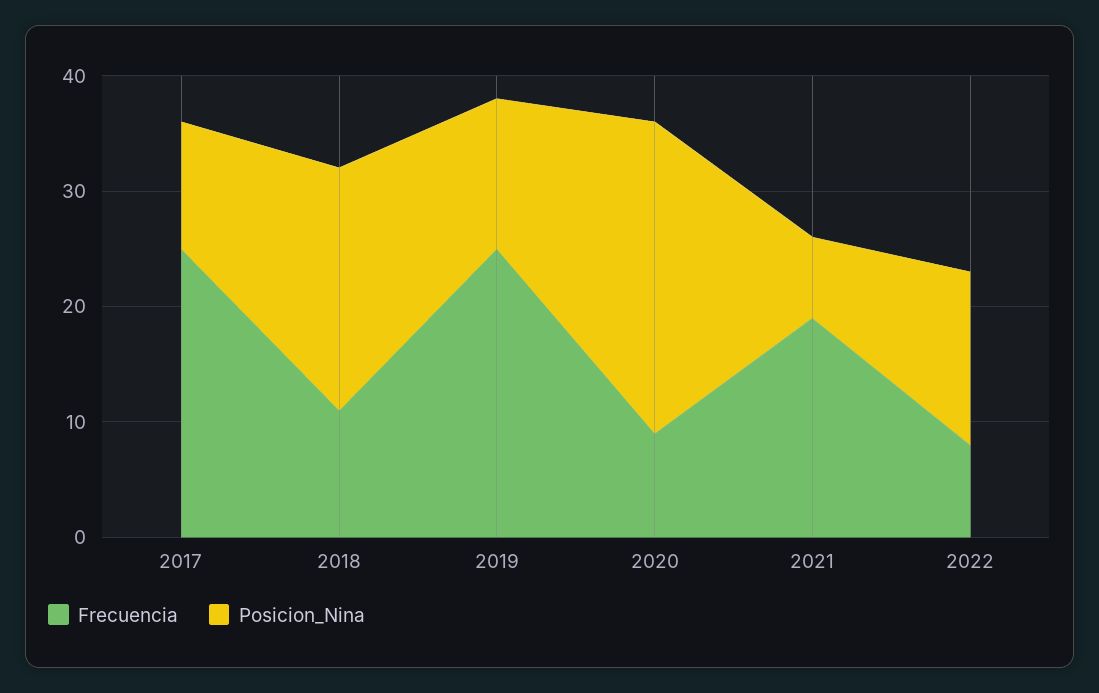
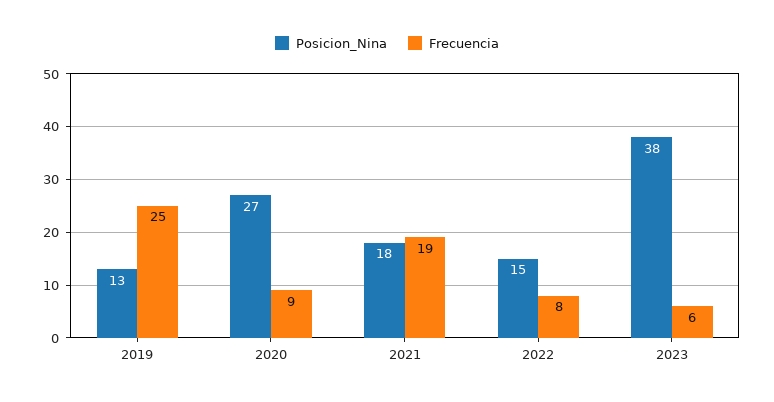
Frecuencia, 2017: 25 -> none
Posicion_Nina, 2017: 11 -> none
Frecuencia, 2018: 11 -> none
Posicion_Nina, 2018: 21 -> none
Posicion_Nina, 2021: 7 -> 18
Posicion_Nina, 2023: none -> 38
Frecuencia, 2023: none -> 6

